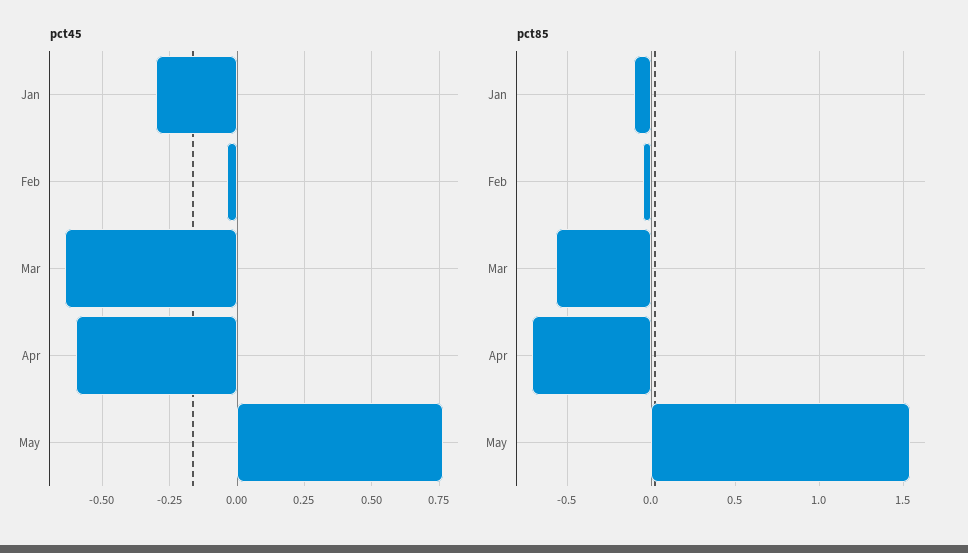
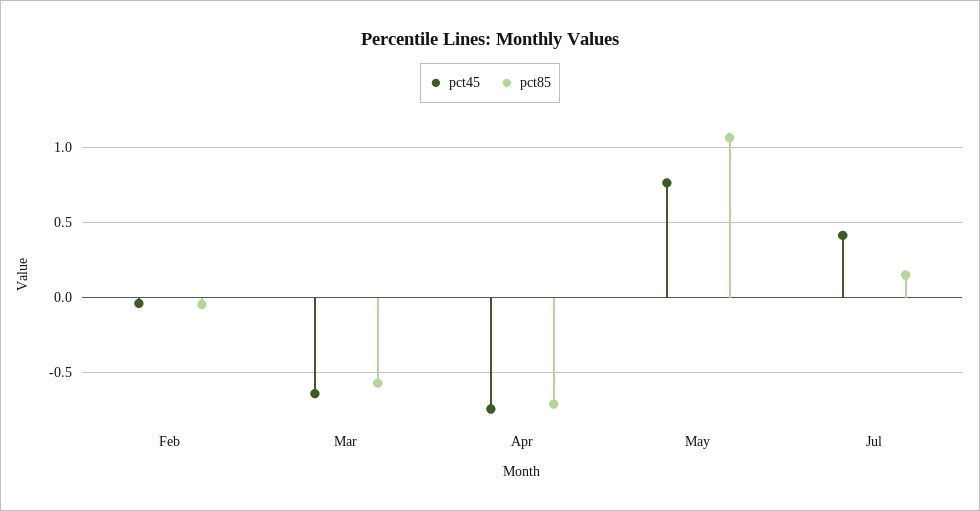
pct45, Jan: -0.3 -> none
pct45, Apr: -0.6 -> -0.75
pct85, Jan: -0.1 -> none
pct85, May: 1.55 -> 1.05
pct45, Jul: none -> 0.4
pct85, Jul: none -> 0.15

